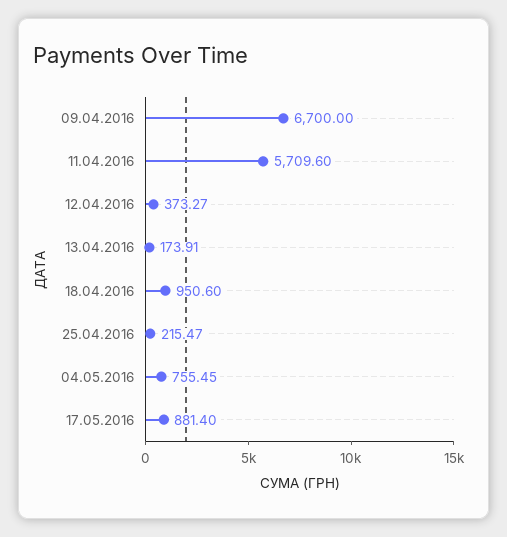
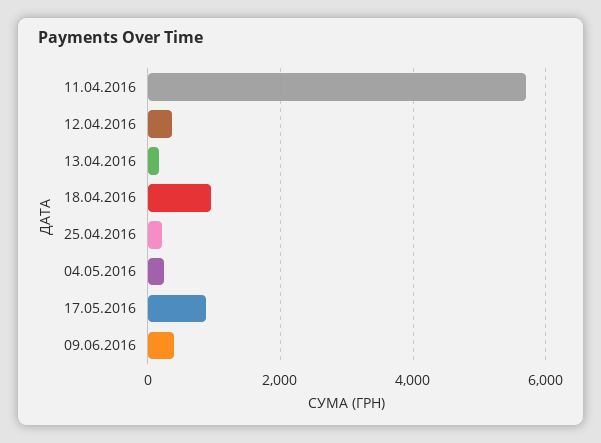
09.04.2016: 6700 -> none
04.05.2016: 755.45 -> 200
09.06.2016: none -> 400

